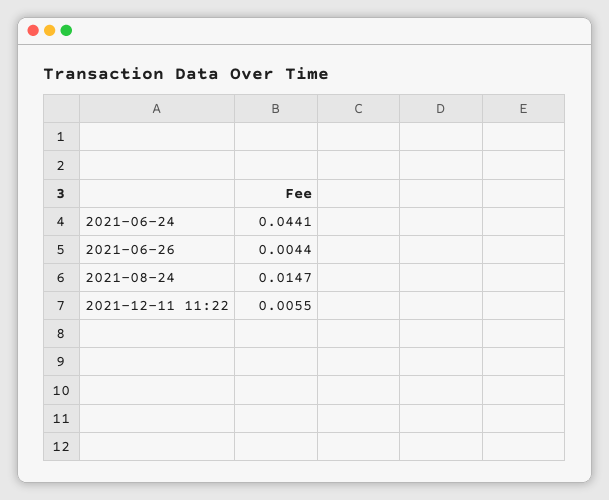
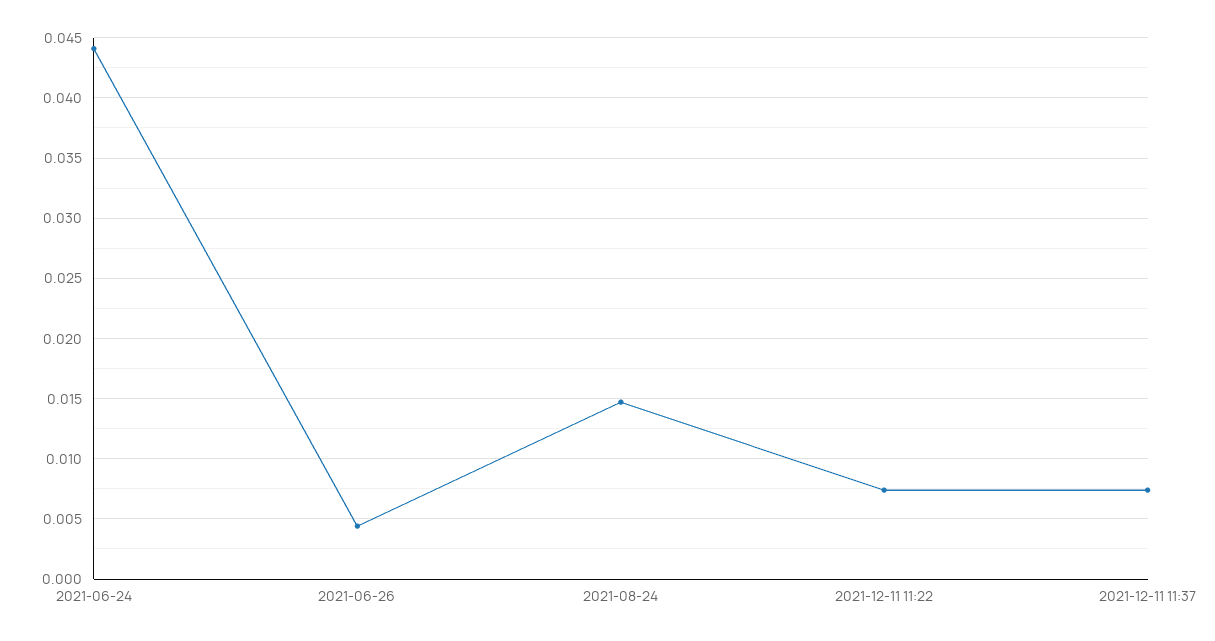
2021-12-11 11:22: 0.0055 -> 0.0075
2021-12-11 11:37: none -> 0.0075

